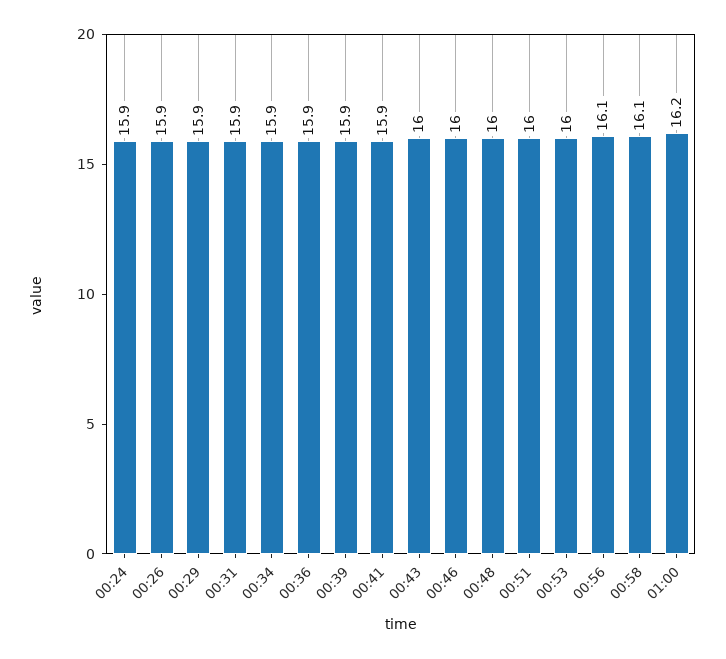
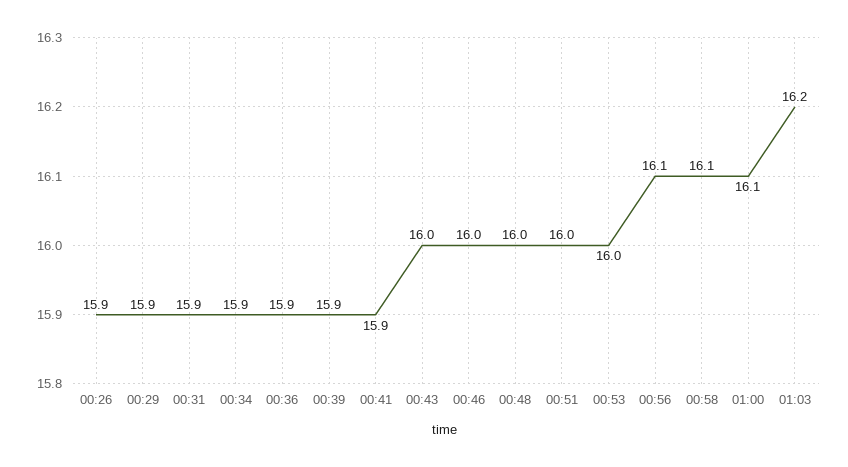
00:24: 15.9 -> none
01:00: 16.2 -> 16.1
01:03: none -> 16.2

